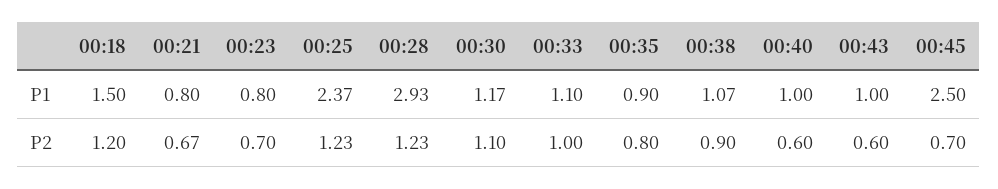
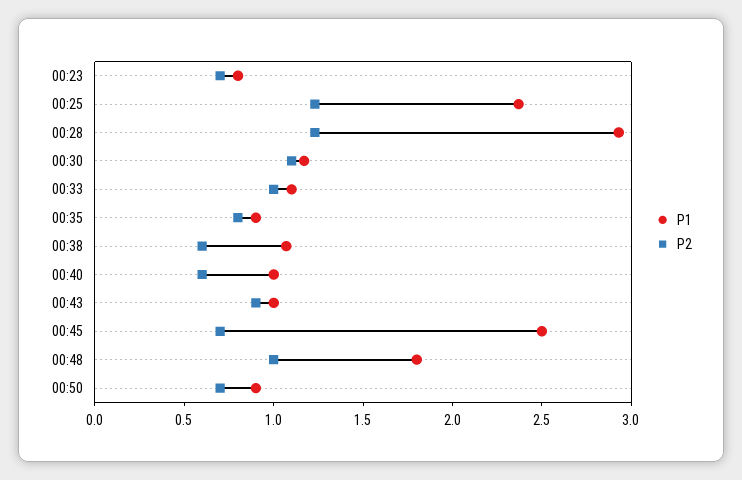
P1, 00:18: 1.5 -> none
P1, 00:21: 0.8 -> none
P2, 00:18: 1.2 -> none
P2, 00:21: 0.67 -> none
P2, 00:38: 0.9 -> 0.6
P2, 00:43: 0.6 -> 0.9
P1, 00:48: none -> 1.8
P2, 00:48: none -> 1
P1, 00:50: none -> 0.9
P2, 00:50: none -> 0.7

